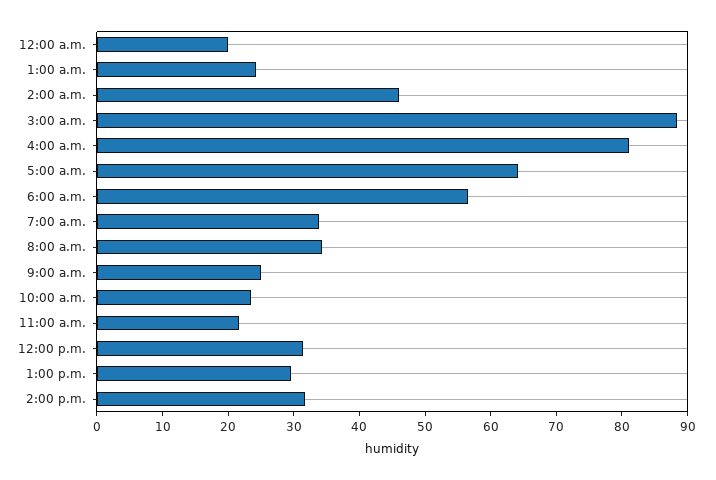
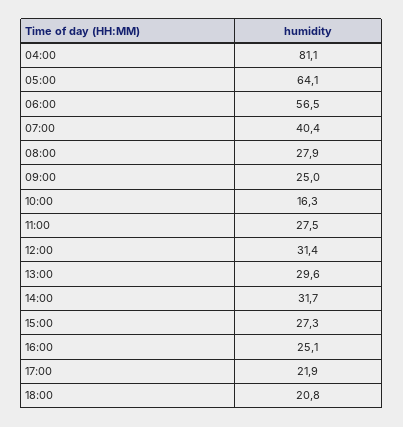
12:00 a.m.: 20 -> none
1:00 a.m.: 24 -> none
2:00 a.m.: 46 -> none
3:00 a.m.: 88 -> none
7:00 a.m.: 34 -> 40.4
8:00 a.m.: 34 -> 27.9
10:00 a.m.: 24 -> 16.3
11:00 a.m.: 22 -> 27.5
15:00: none -> 27.3
16:00: none -> 25.1
17:00: none -> 21.9
18:00: none -> 20.8

